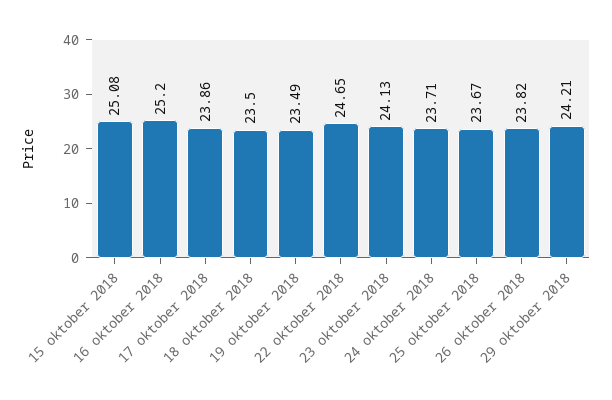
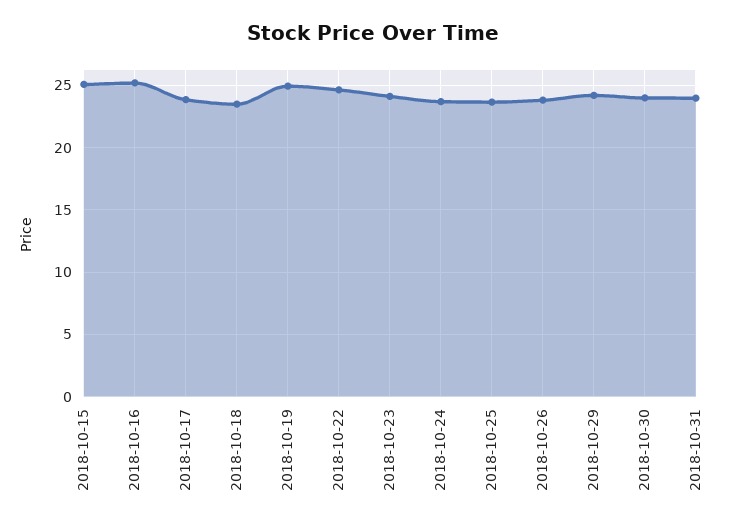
19 oktober 2018: 23.49 -> 25
2018-10-30: none -> 24
2018-10-31: none -> 24

